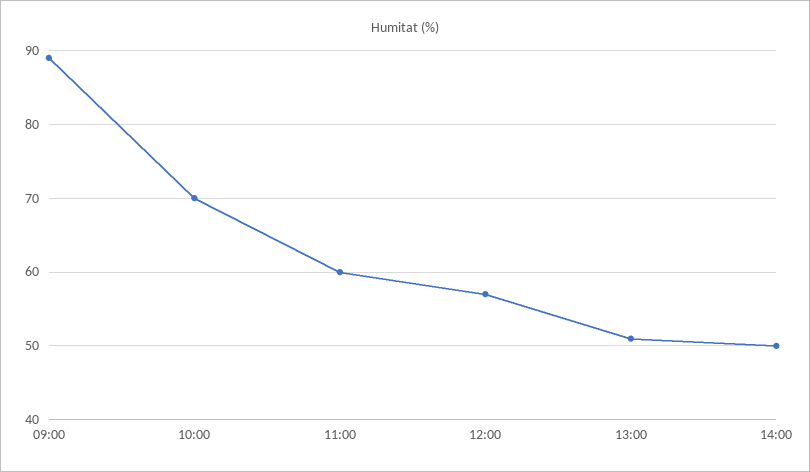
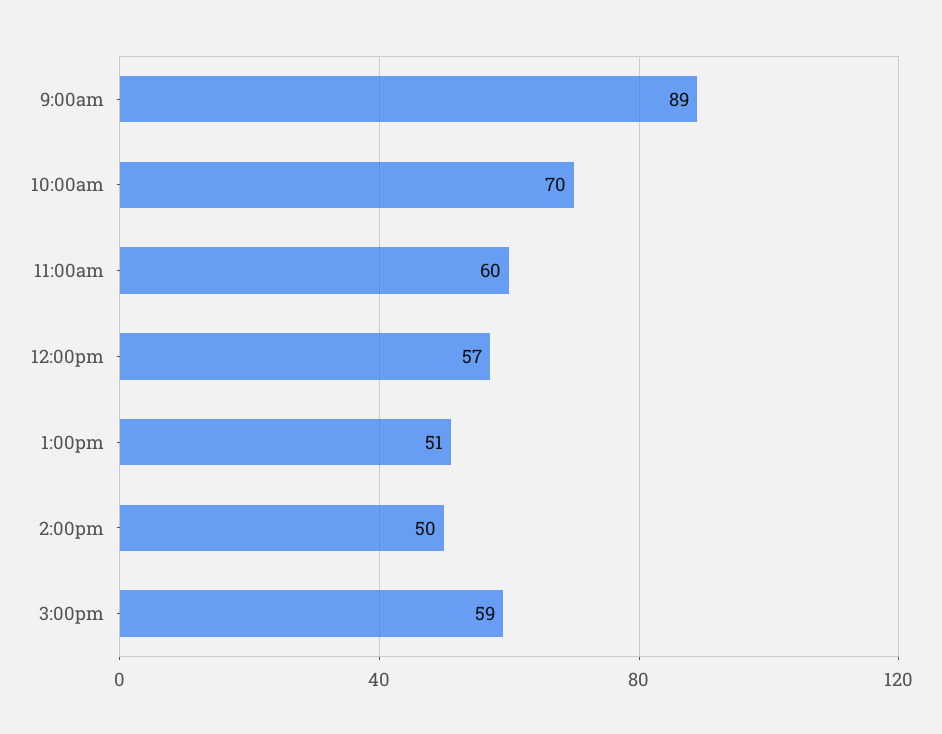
3:00pm: none -> 59

